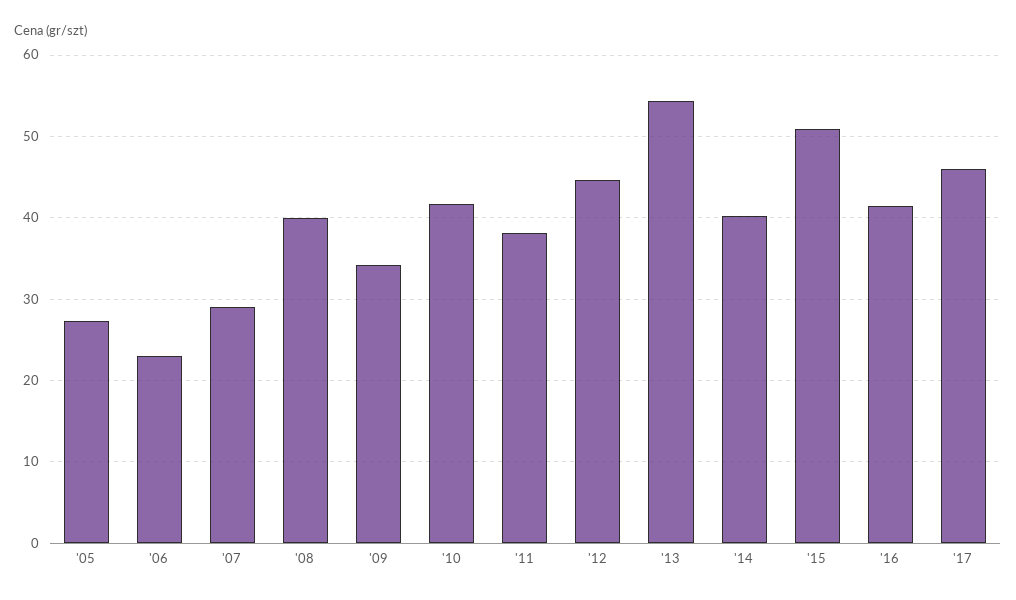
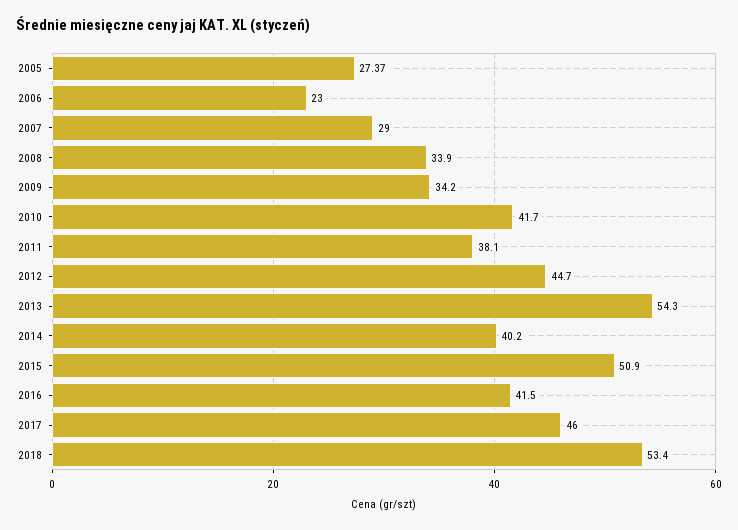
'08: 40 -> 33.9
2018: none -> 53.4

